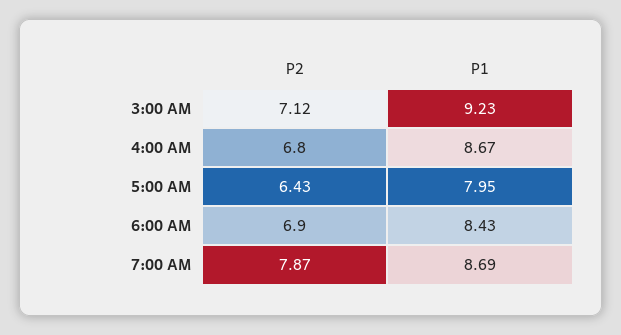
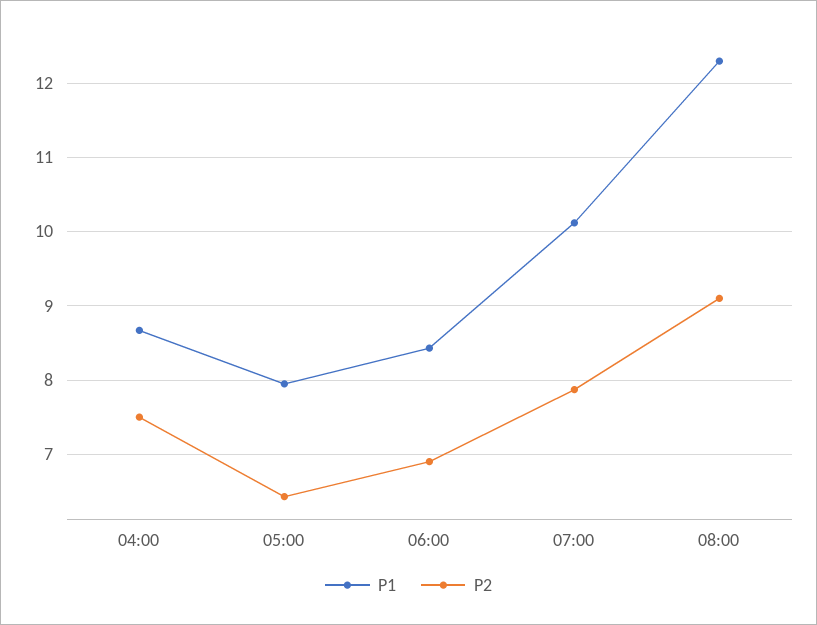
P2, 3:00 AM: 7.12 -> none
P1, 3:00 AM: 9.23 -> none
P2, 4:00 AM: 6.8 -> 7.5
P1, 7:00 AM: 8.69 -> 10.1
P1, 08:00: none -> 12.3
P2, 08:00: none -> 9.1

